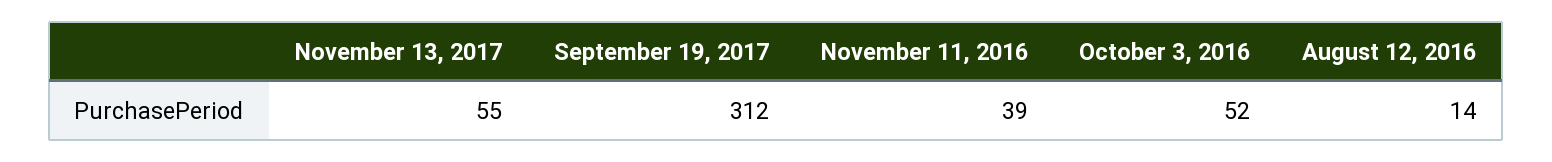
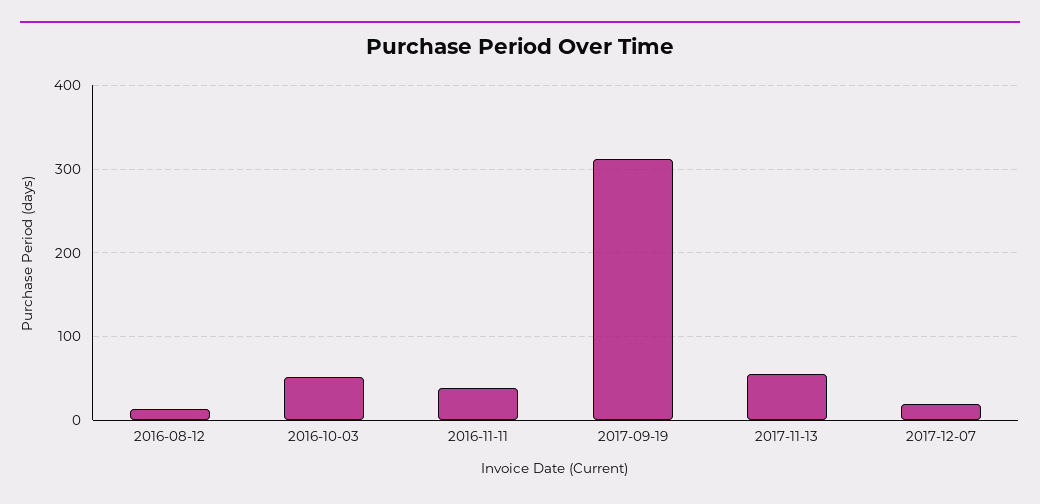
2017-12-07: none -> 20

